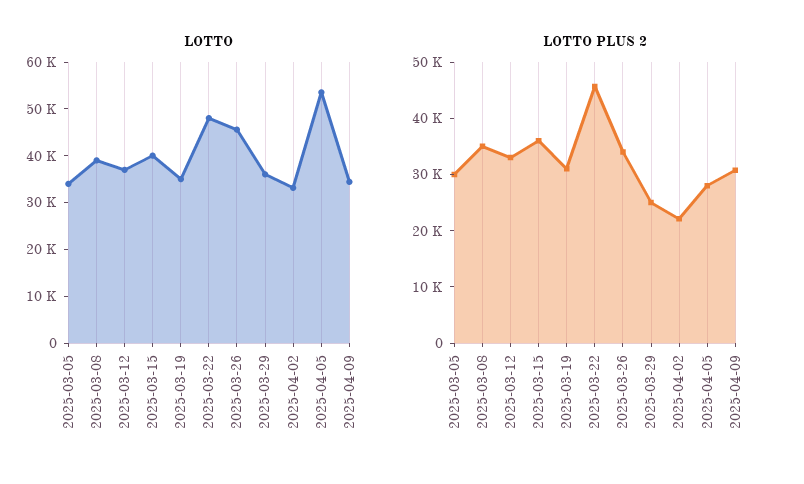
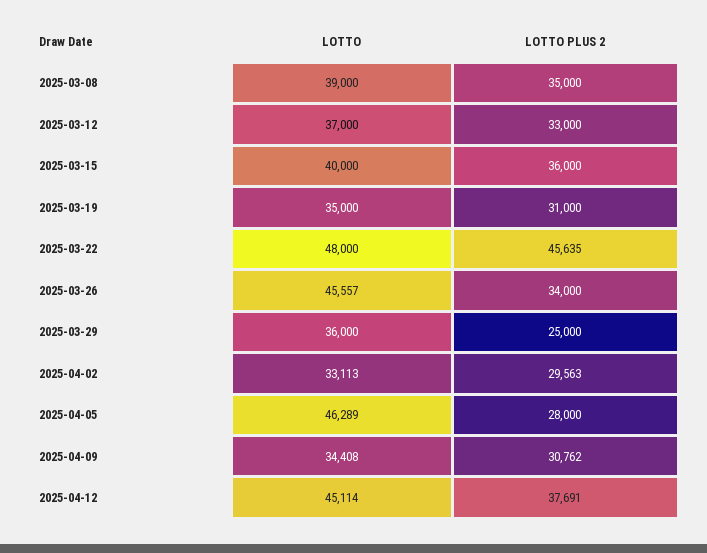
LOTTO, 2025-03-05: 34000 -> none
LOTTO, 2025-04-05: 54000 -> 46289
LOTTO PLUS 2, 2025-03-05: 30000 -> none
LOTTO PLUS 2, 2025-04-02: 22000 -> 29563
LOTTO, 2025-04-12: none -> 45114
LOTTO PLUS 2, 2025-04-12: none -> 37691

